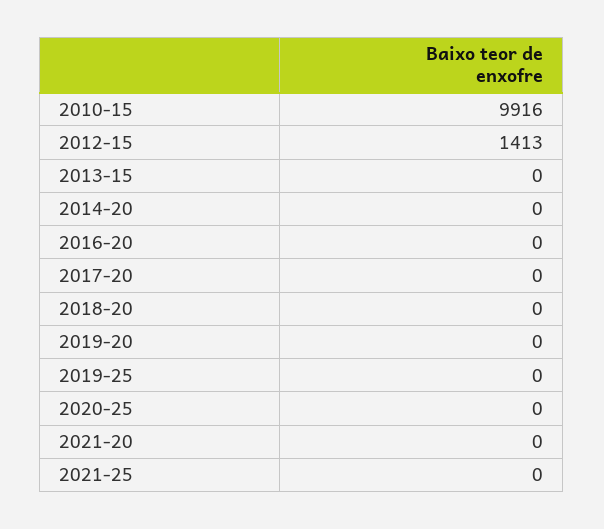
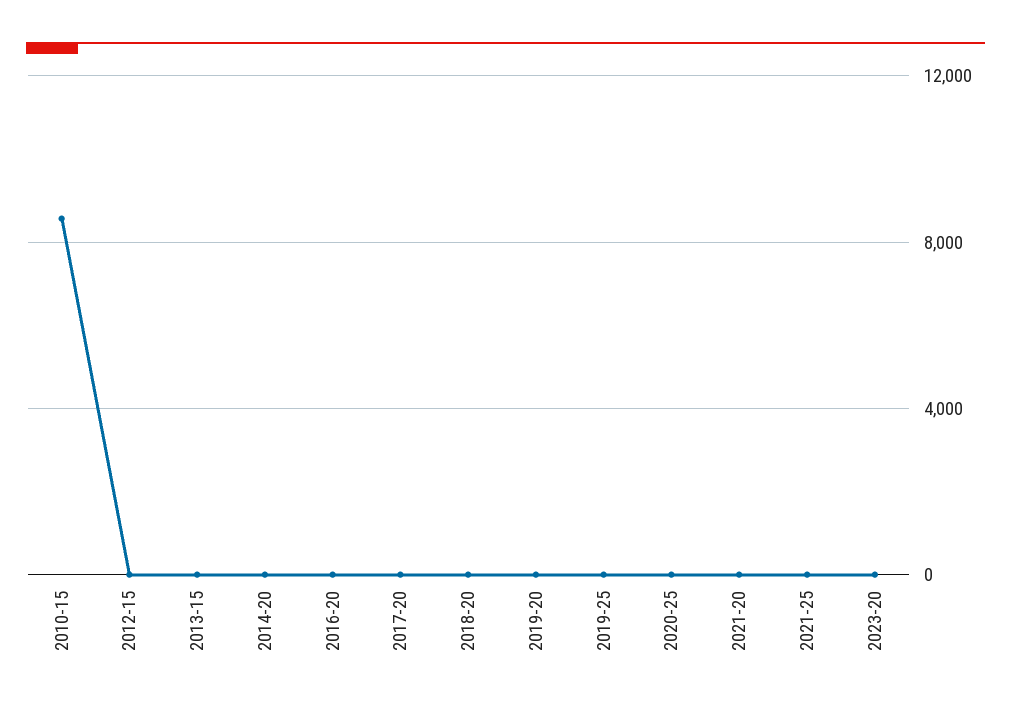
2010-15: 9916 -> 8500
2012-15: 1413 -> 0
2023-20: none -> 0

